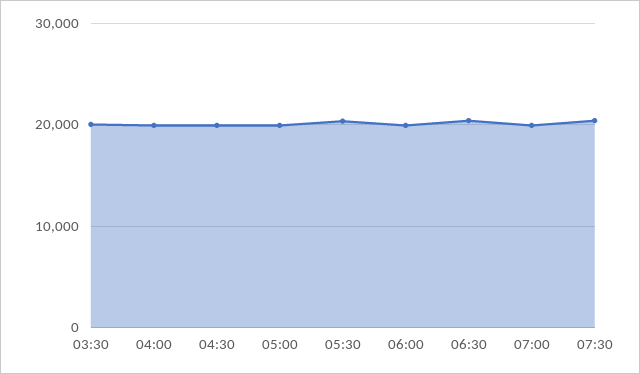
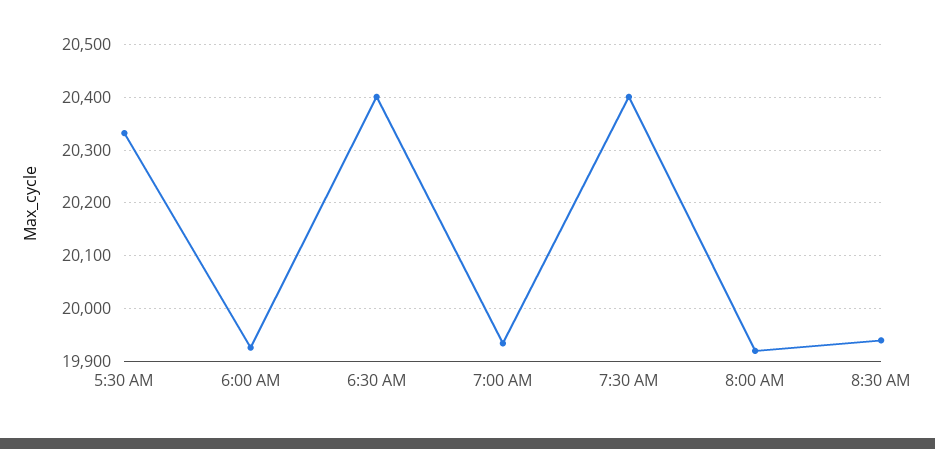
03:30: 20000 -> none
04:00: 20000 -> none
04:30: 20000 -> none
05:00: 20000 -> none
8:00 AM: none -> 19920
8:30 AM: none -> 19940

